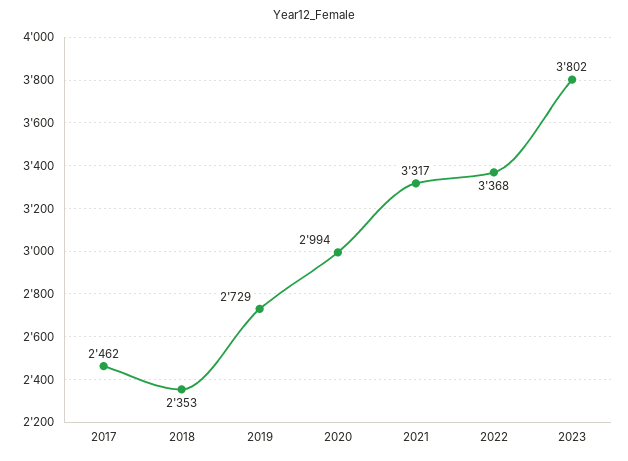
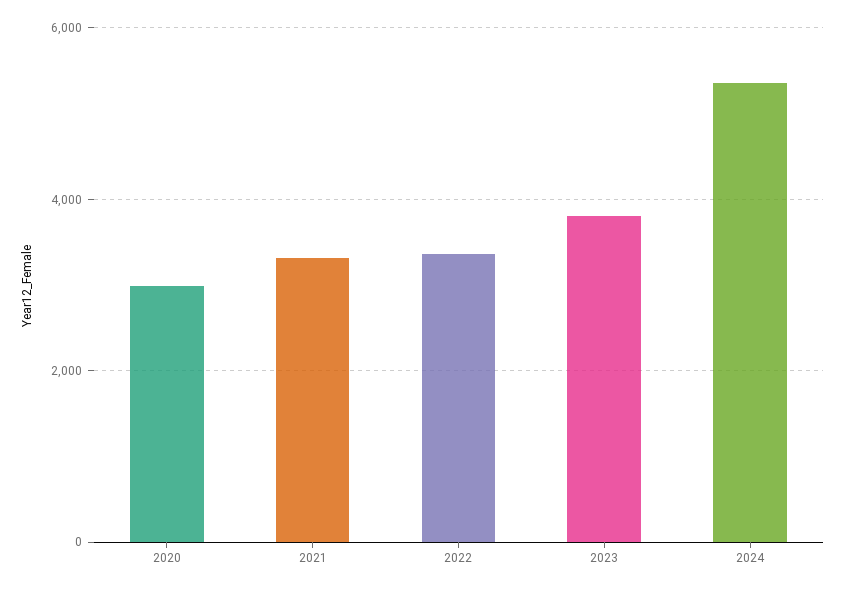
2017: 2462 -> none
2018: 2353 -> none
2019: 2729 -> none
2024: none -> 5400

